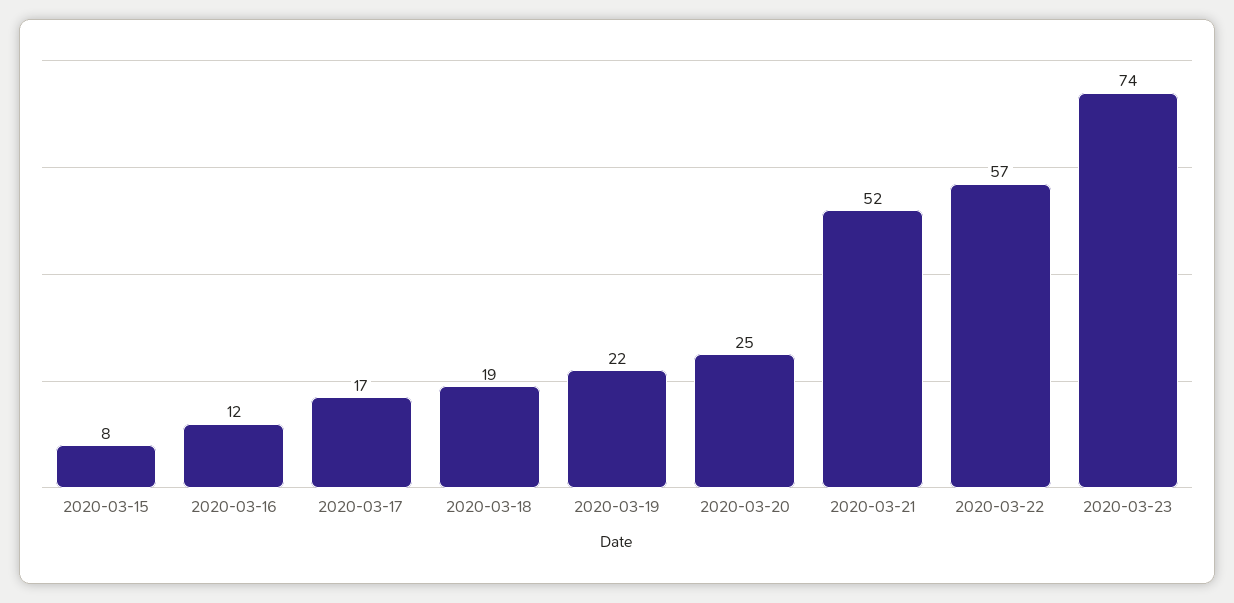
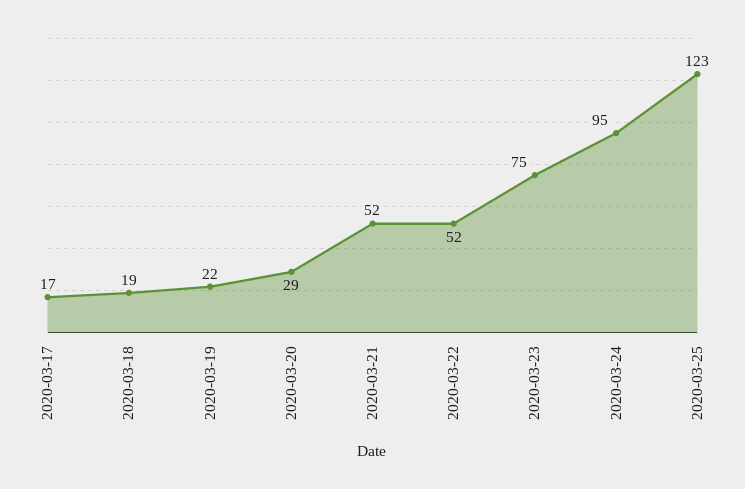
2020-03-15: 8 -> none
2020-03-16: 12 -> none
2020-03-20: 25 -> 29
2020-03-22: 57 -> 52
2020-03-23: 74 -> 75
2020-03-24: none -> 95
2020-03-25: none -> 123

